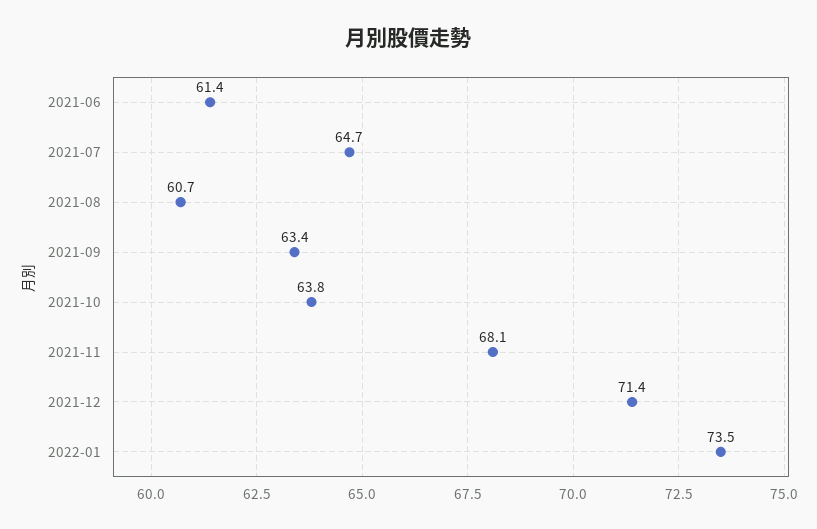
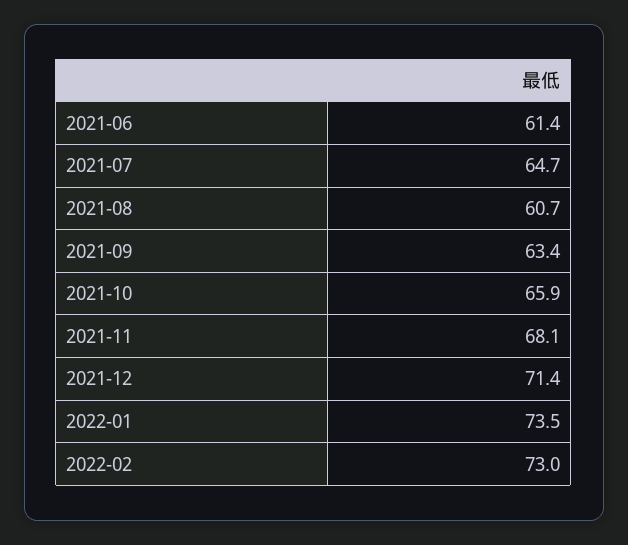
2021-10: 63.8 -> 65.9
2022-02: none -> 73

